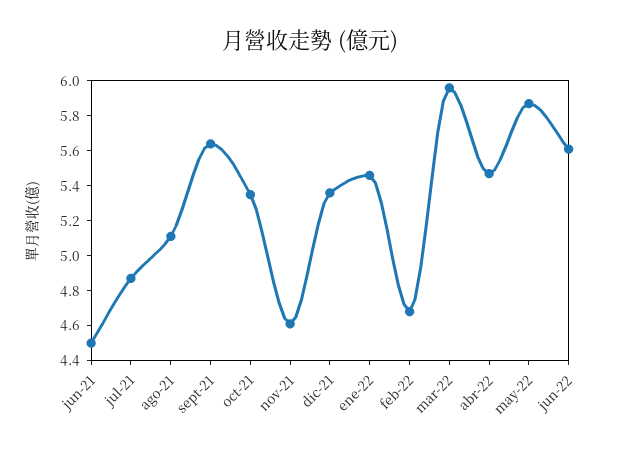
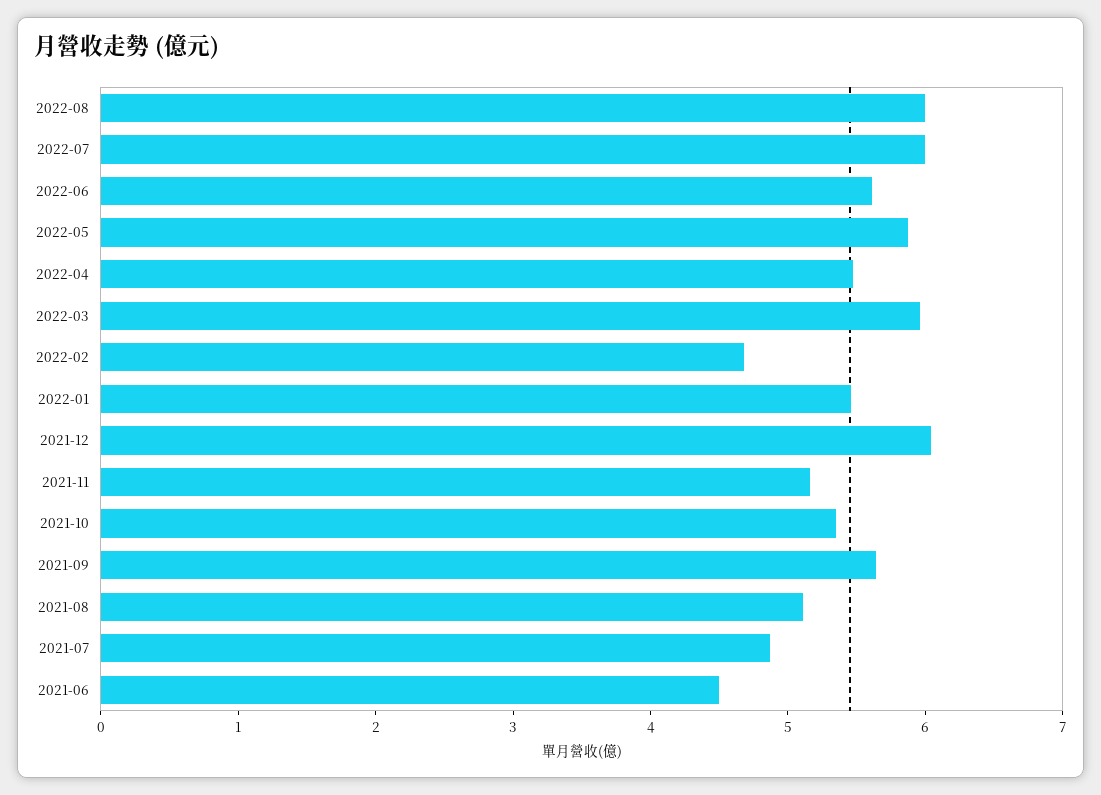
nov-21: 4.6 -> 5.2
dic-21: 5.35 -> 6
2022-08: none -> 6
2022-07: none -> 6

